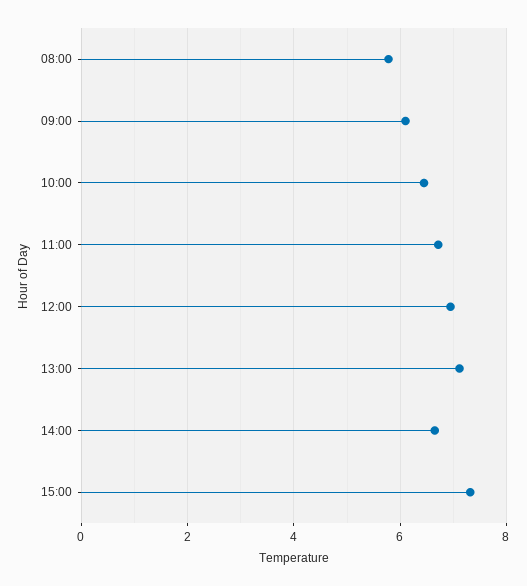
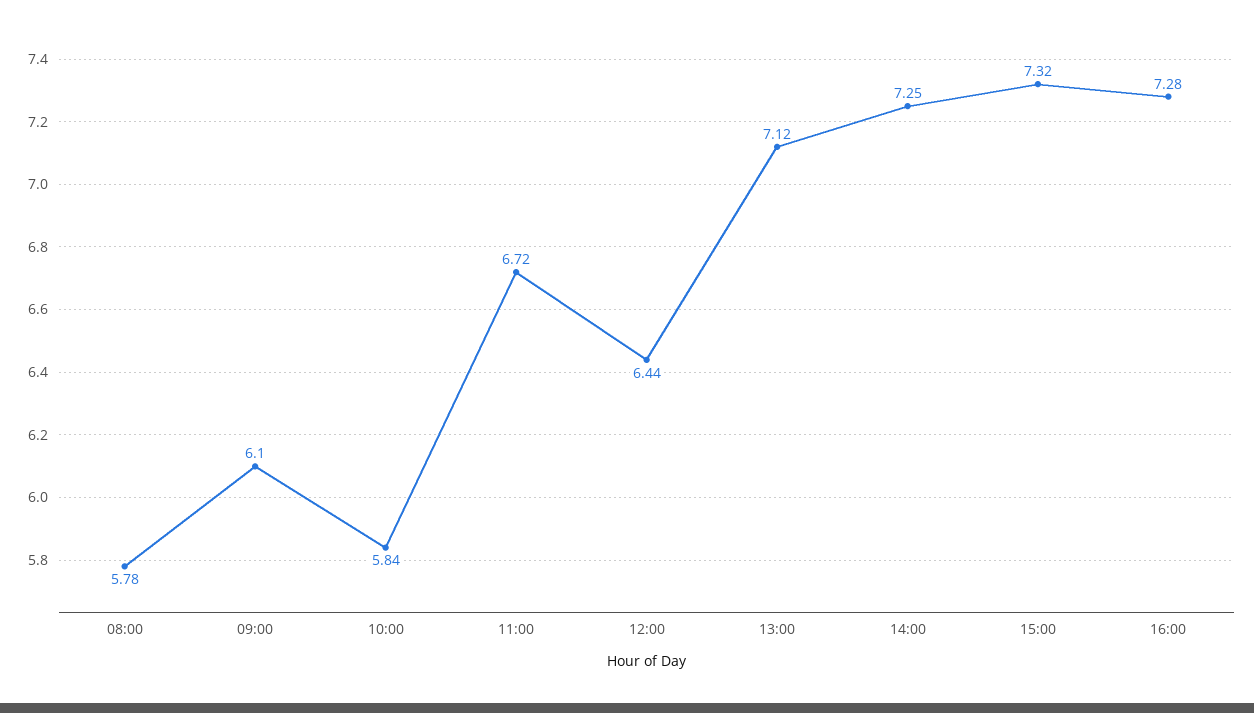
10:00: 6.4 -> 5.84
12:00: 7 -> 6.44
14:00: 6.6 -> 7.25
16:00: none -> 7.28

